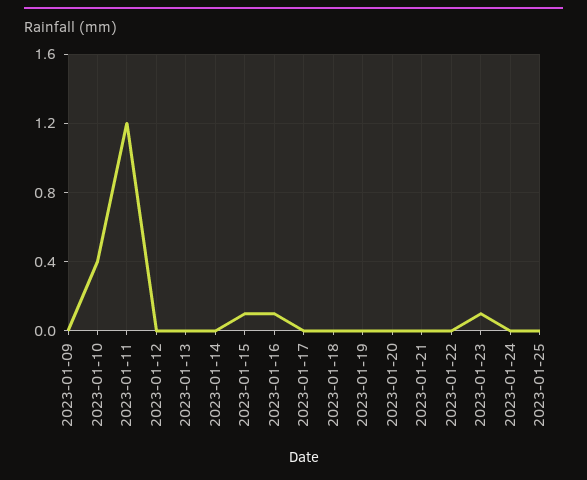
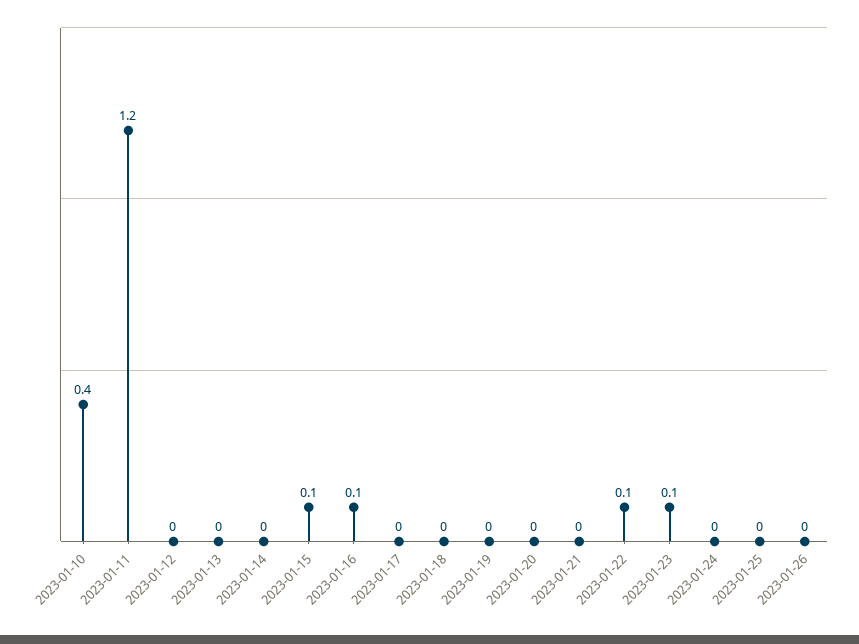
2023-01-09: 0 -> none
2023-01-22: 0 -> 0.1
2023-01-26: none -> 0

